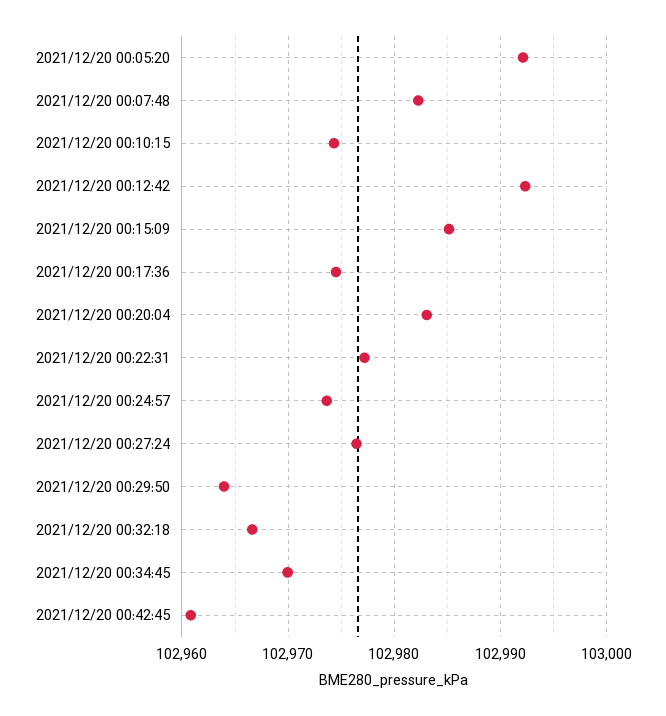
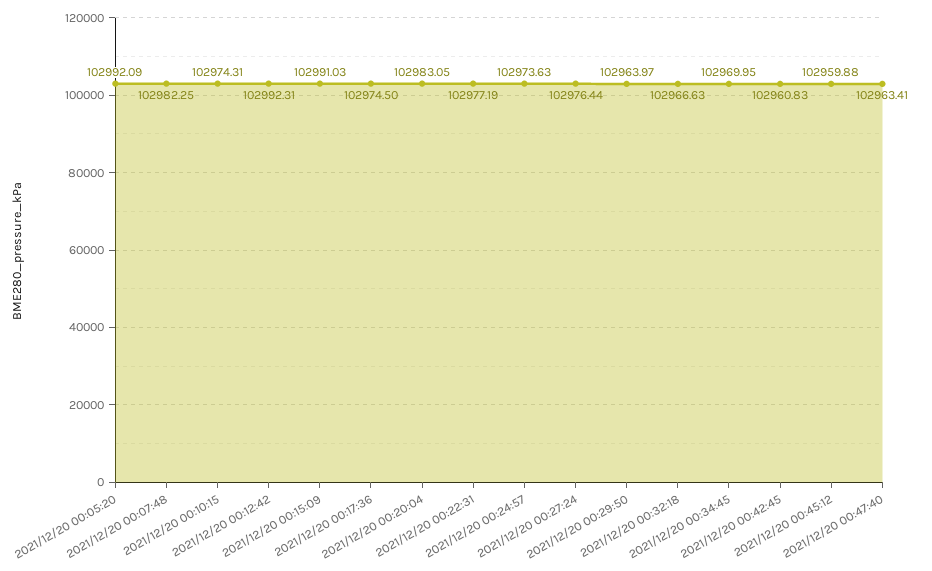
2021/12/20 00:15:09: 102985 -> 102991.03
2021/12/20 00:45:12: none -> 102959.88
2021/12/20 00:47:40: none -> 102963.41

